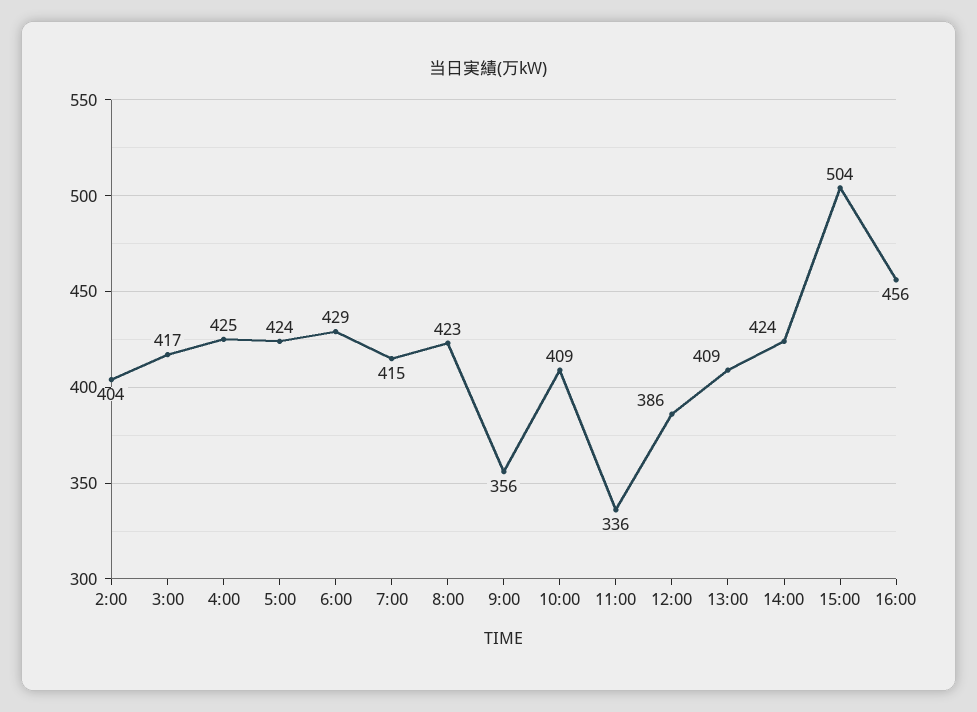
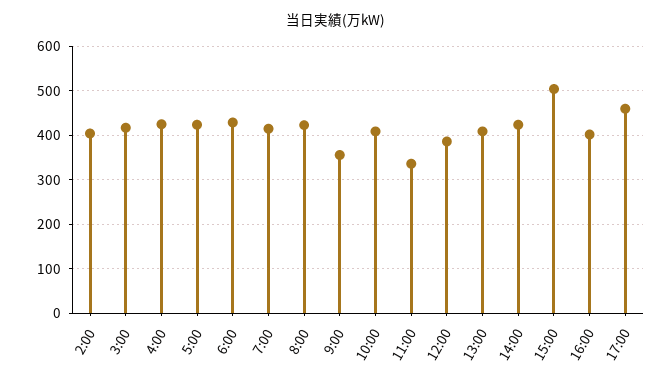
16:00: 456 -> 400
17:00: none -> 460

